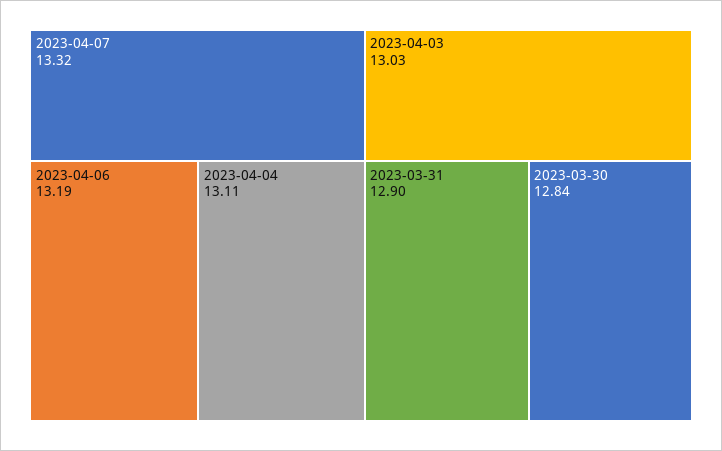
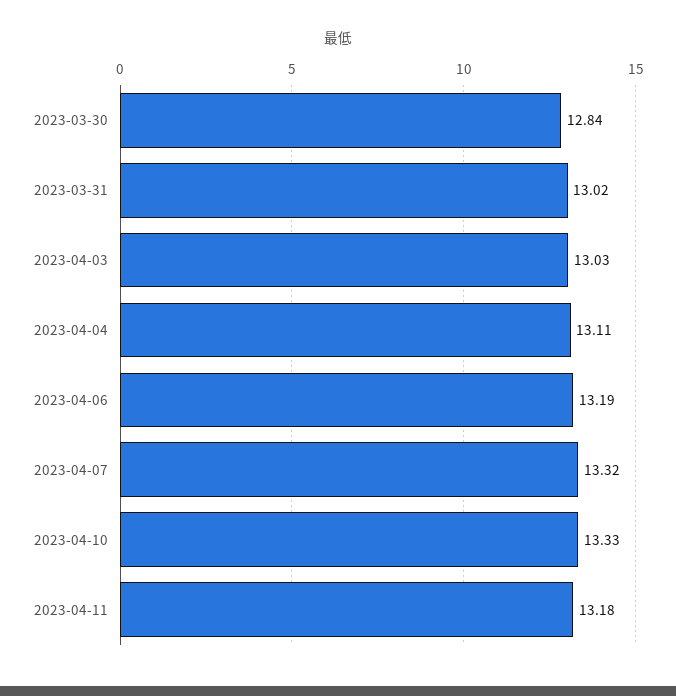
2023-03-31: 12.9 -> 13.02
2023-04-10: none -> 13.33
2023-04-11: none -> 13.18

